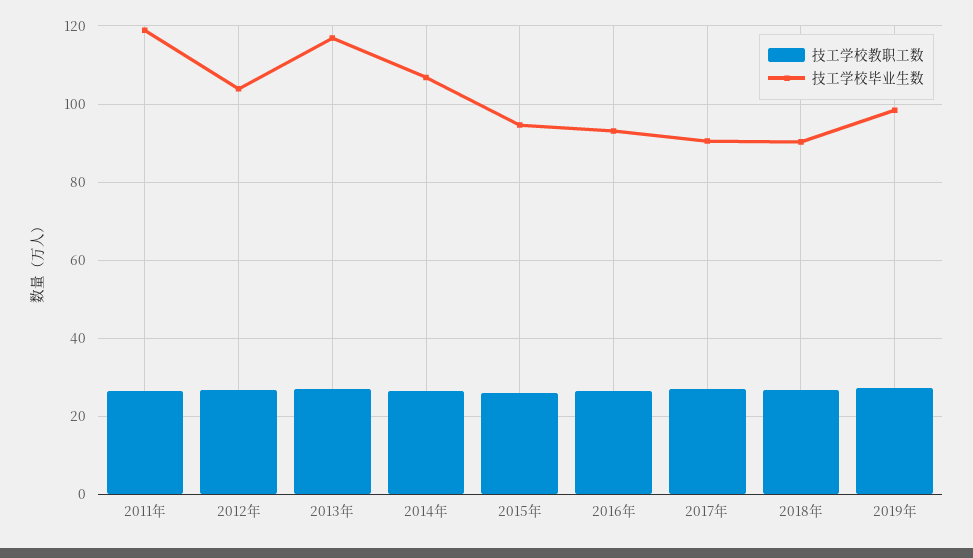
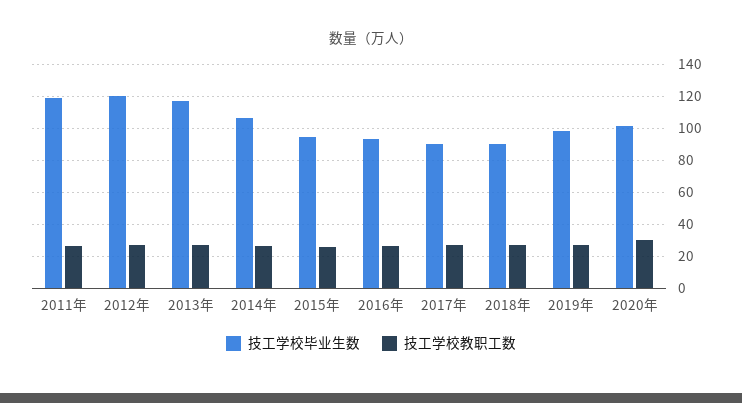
技工学校毕业生数, 2012年: 104 -> 120
技工学校毕业生数, 2020年: none -> 100
技工学校教职工数, 2020年: none -> 30

